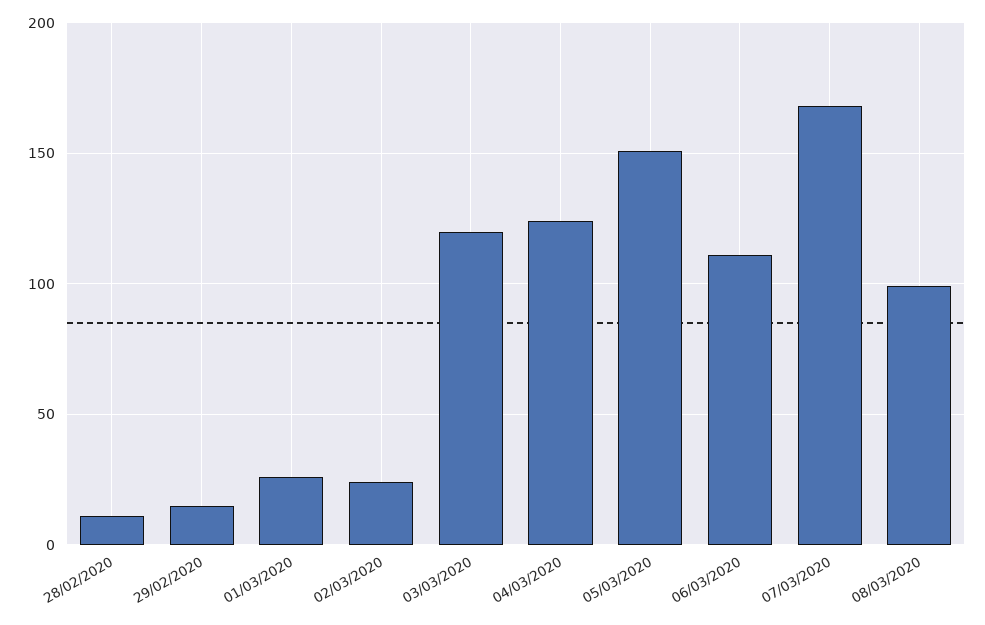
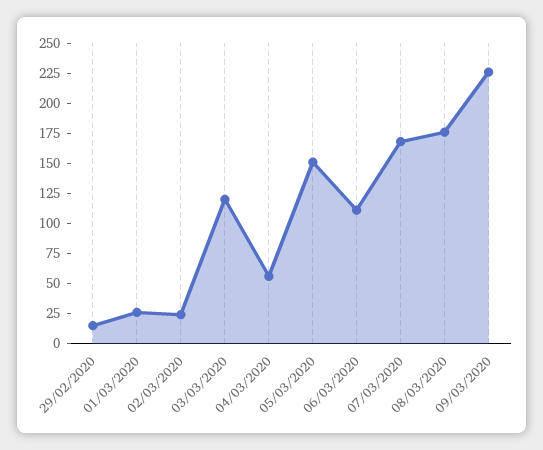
28/02/2020: 10 -> none
04/03/2020: 125 -> 50
08/03/2020: 100 -> 175
09/03/2020: none -> 225

